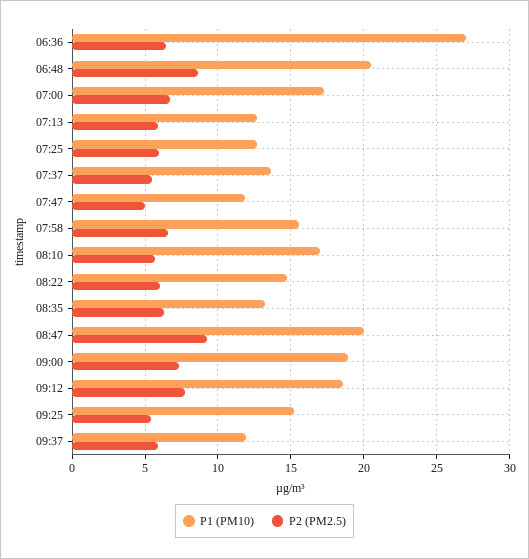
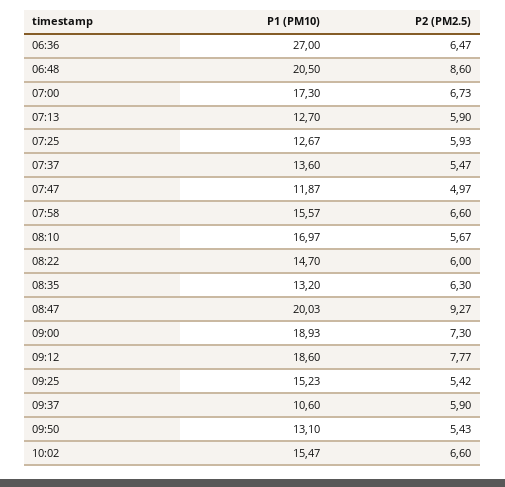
P1 (PM10), 09:37: 12 -> 10.6
P1 (PM10), 09:50: none -> 13.1
P2 (PM2.5), 09:50: none -> 5.43
P1 (PM10), 10:02: none -> 15.47
P2 (PM2.5), 10:02: none -> 6.6

